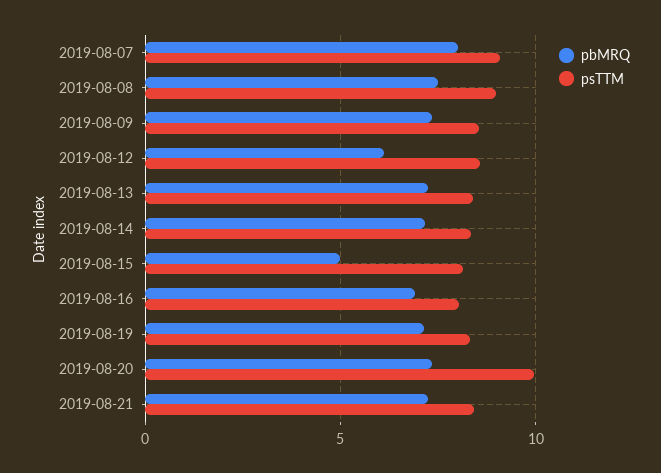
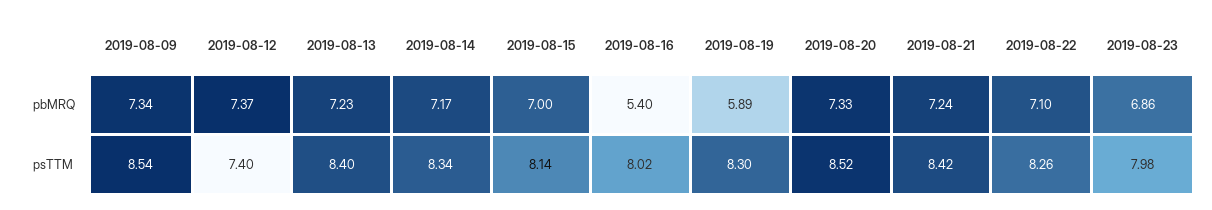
pbMRQ, 2019-08-07: 8 -> none
psTTM, 2019-08-07: 9 -> none
pbMRQ, 2019-08-08: 7.5 -> none
psTTM, 2019-08-08: 9 -> none
pbMRQ, 2019-08-12: 6 -> 7.37
psTTM, 2019-08-12: 8.5 -> 7.4
pbMRQ, 2019-08-15: 5 -> 7
pbMRQ, 2019-08-16: 7 -> 5.4
pbMRQ, 2019-08-19: 7 -> 5.89
psTTM, 2019-08-20: 10 -> 8.52
pbMRQ, 2019-08-22: none -> 7.1
pbMRQ, 2019-08-23: none -> 6.86
psTTM, 2019-08-22: none -> 8.26
psTTM, 2019-08-23: none -> 7.98

